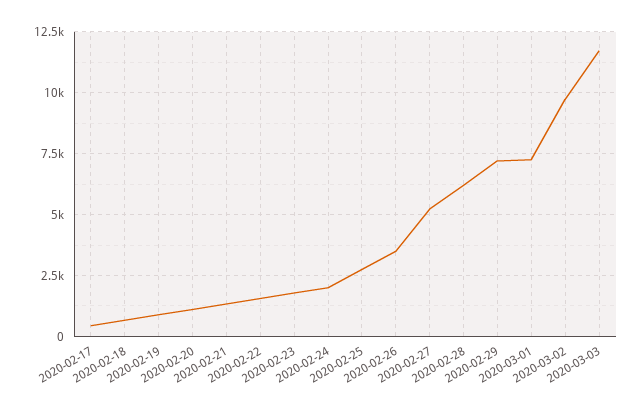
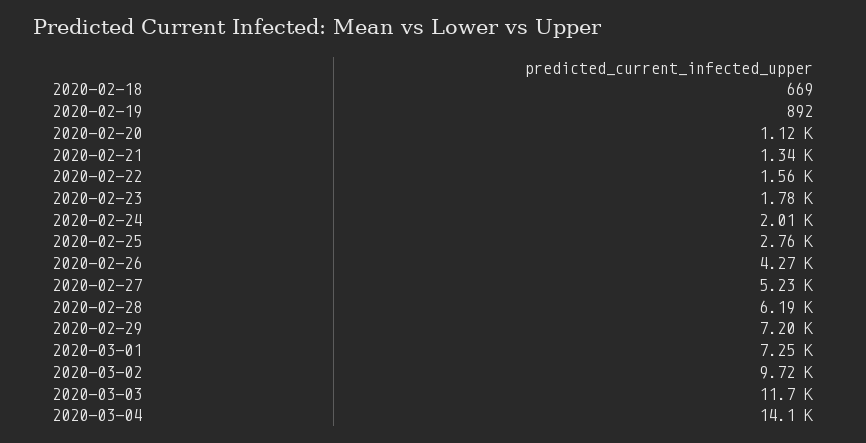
2020-02-17: 500 -> none
2020-02-26: 3500 -> 4270
2020-03-04: none -> 14100

